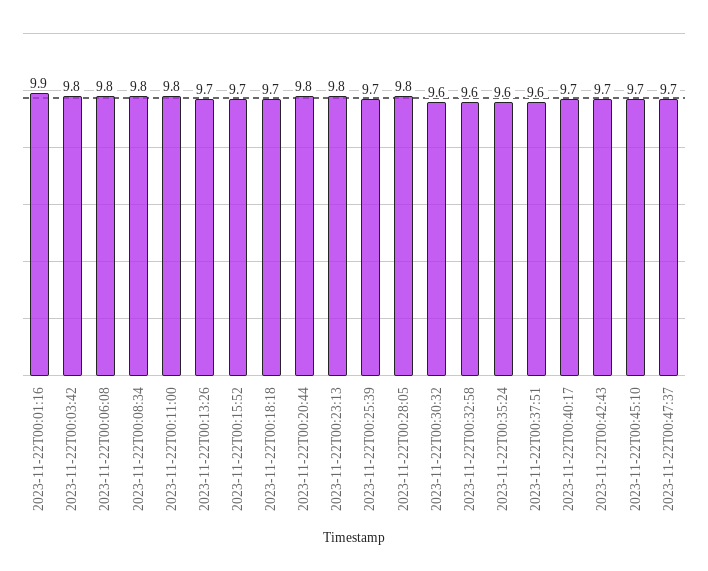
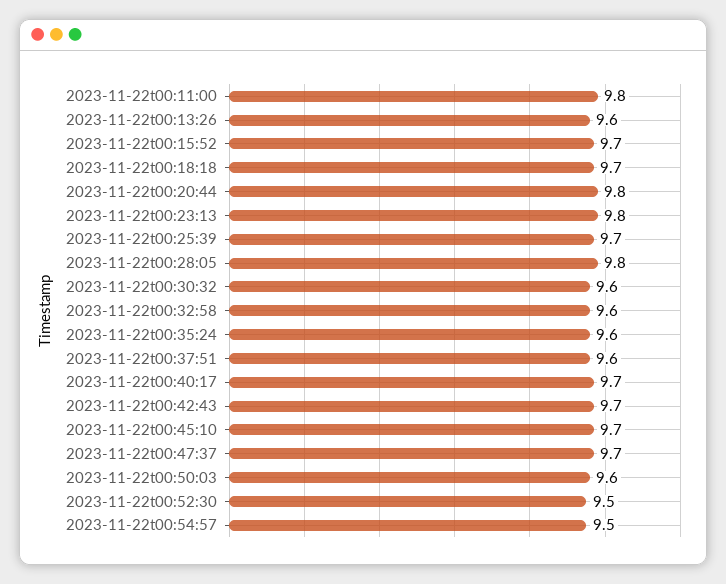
2023-11-22T00:01:16: 9.9 -> none
2023-11-22T00:03:42: 9.8 -> none
2023-11-22T00:06:08: 9.8 -> none
2023-11-22T00:08:34: 9.8 -> none
2023-11-22T00:13:26: 9.7 -> 9.6
2023-11-22t00:50:03: none -> 9.6
2023-11-22t00:52:30: none -> 9.5
2023-11-22t00:54:57: none -> 9.5

